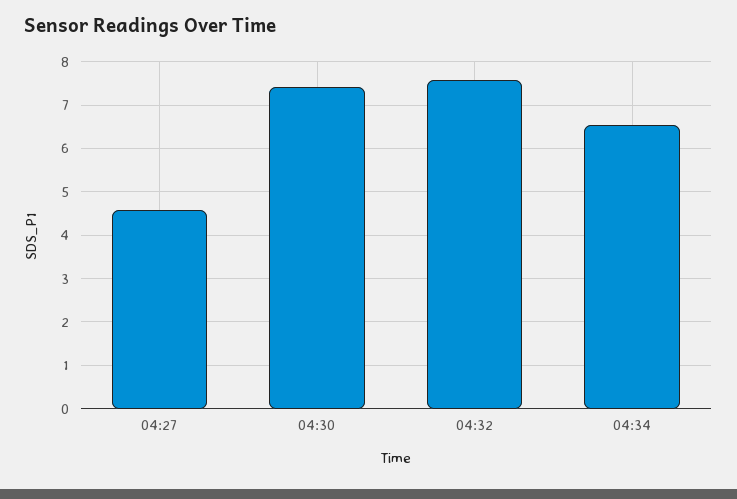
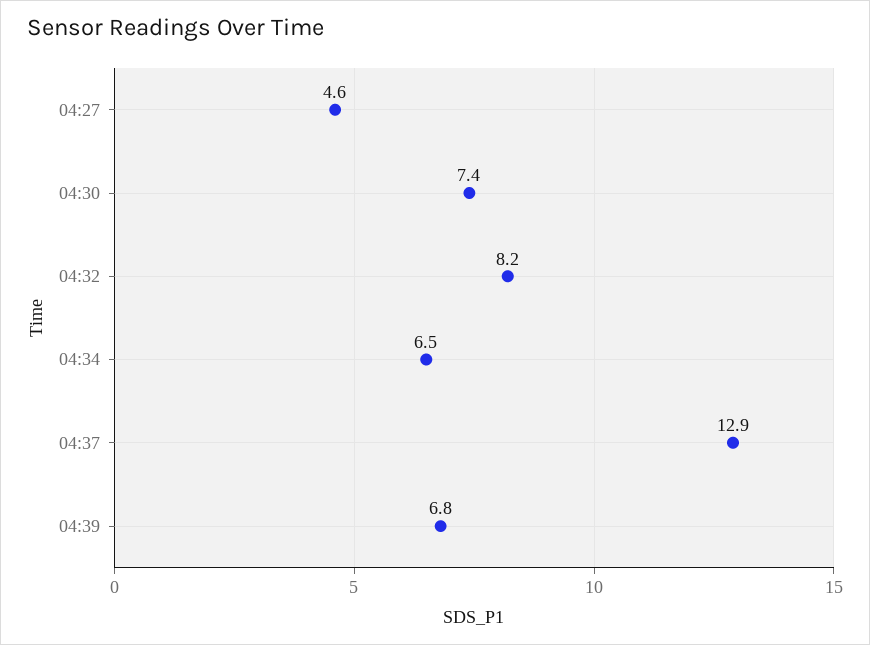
04:32: 7.6 -> 8.2
04:37: none -> 12.9
04:39: none -> 6.8

